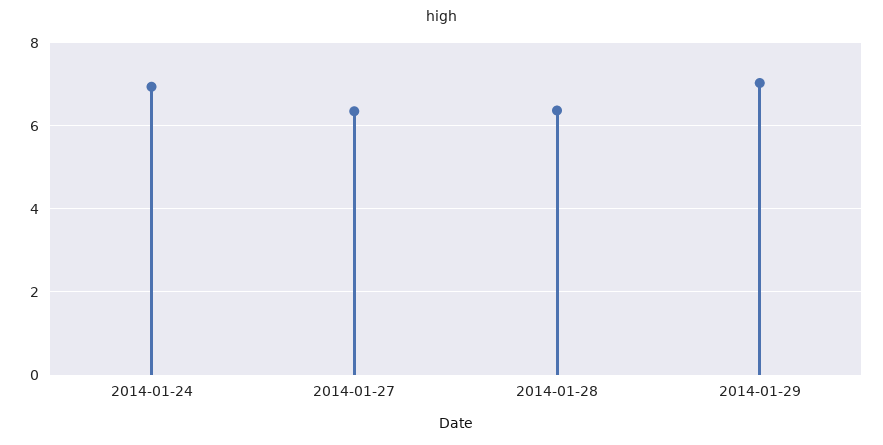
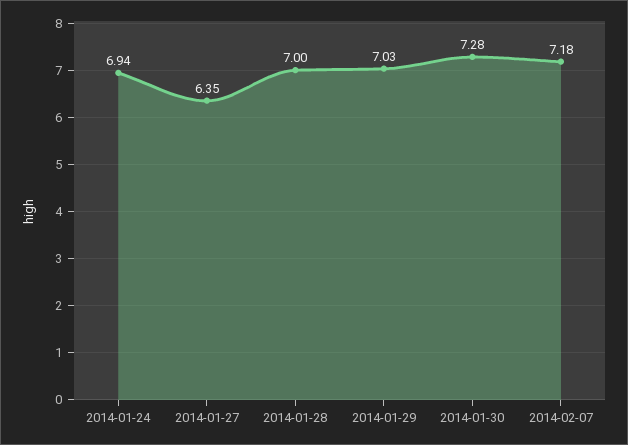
2014-01-28: 6.4 -> 7
2014-01-30: none -> 7.28
2014-02-07: none -> 7.18

